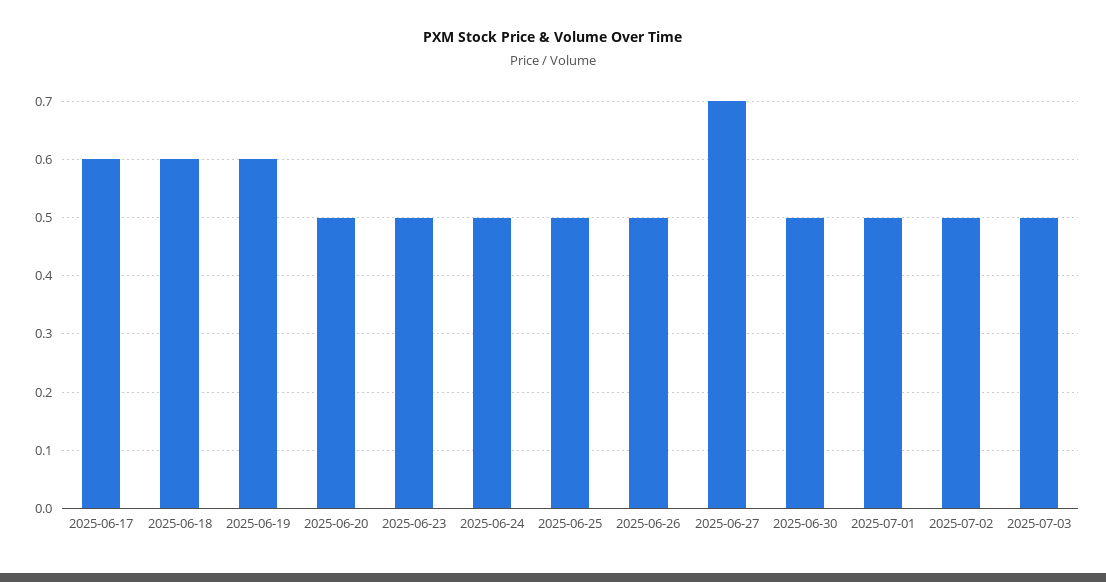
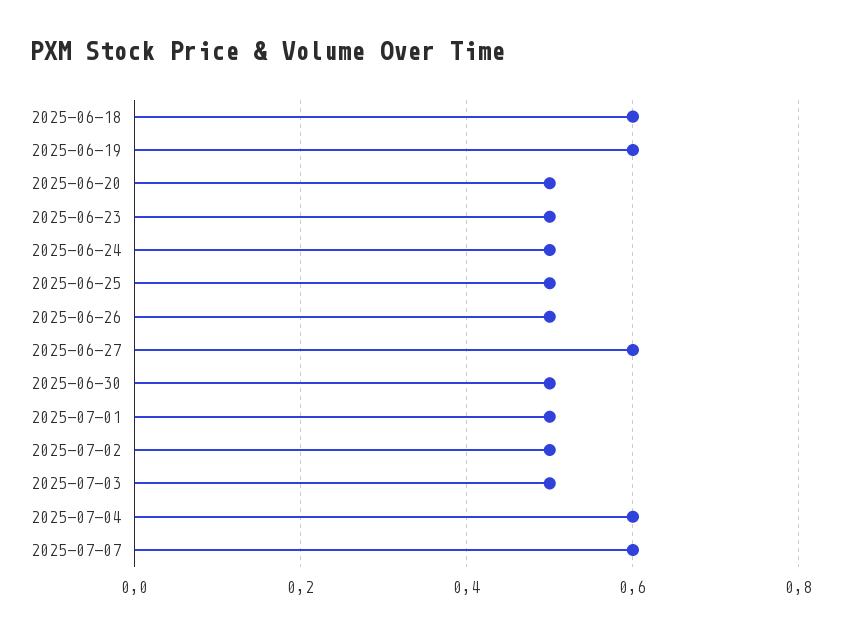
2025-06-17: 0.6 -> none
2025-06-27: 0.7 -> 0.6
2025-07-04: none -> 0.6
2025-07-07: none -> 0.6

